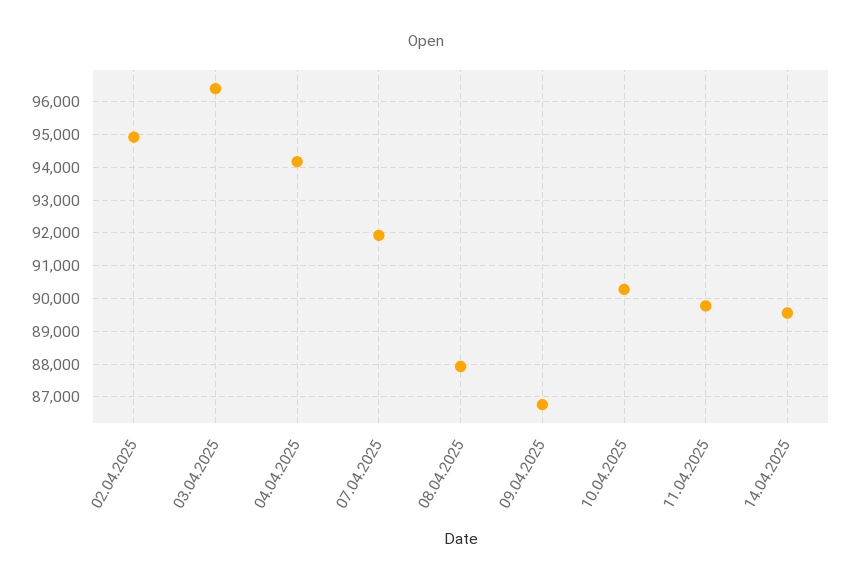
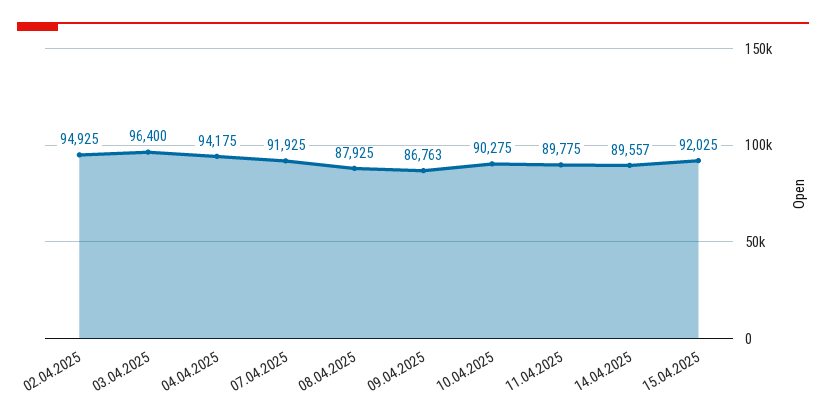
15.04.2025: none -> 92025

